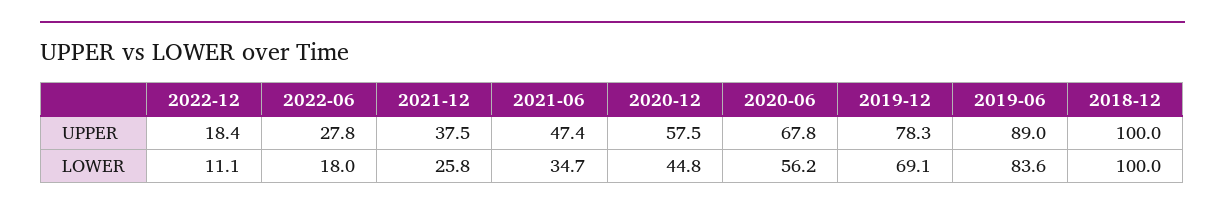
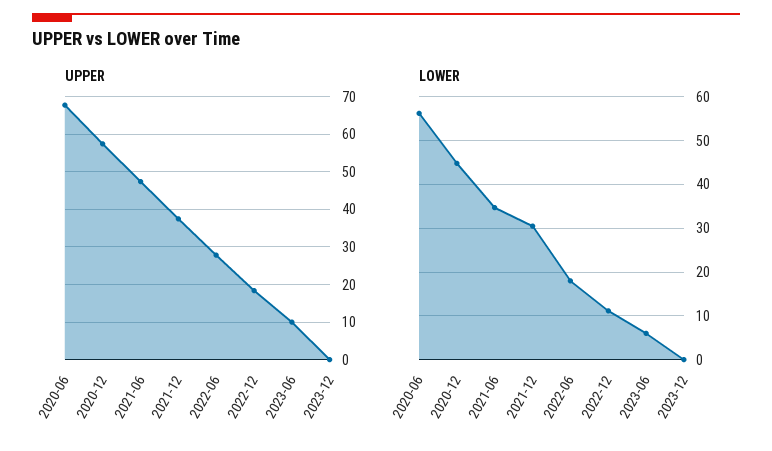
UPPER, 2019-12: 78.3 -> none
UPPER, 2019-06: 89 -> none
UPPER, 2018-12: 100 -> none
LOWER, 2021-12: 25.8 -> 30
LOWER, 2019-12: 69.1 -> none
LOWER, 2019-06: 83.6 -> none
LOWER, 2018-12: 100 -> none
UPPER, 2023-06: none -> 10
UPPER, 2023-12: none -> 0
LOWER, 2023-06: none -> 6
LOWER, 2023-12: none -> 0

